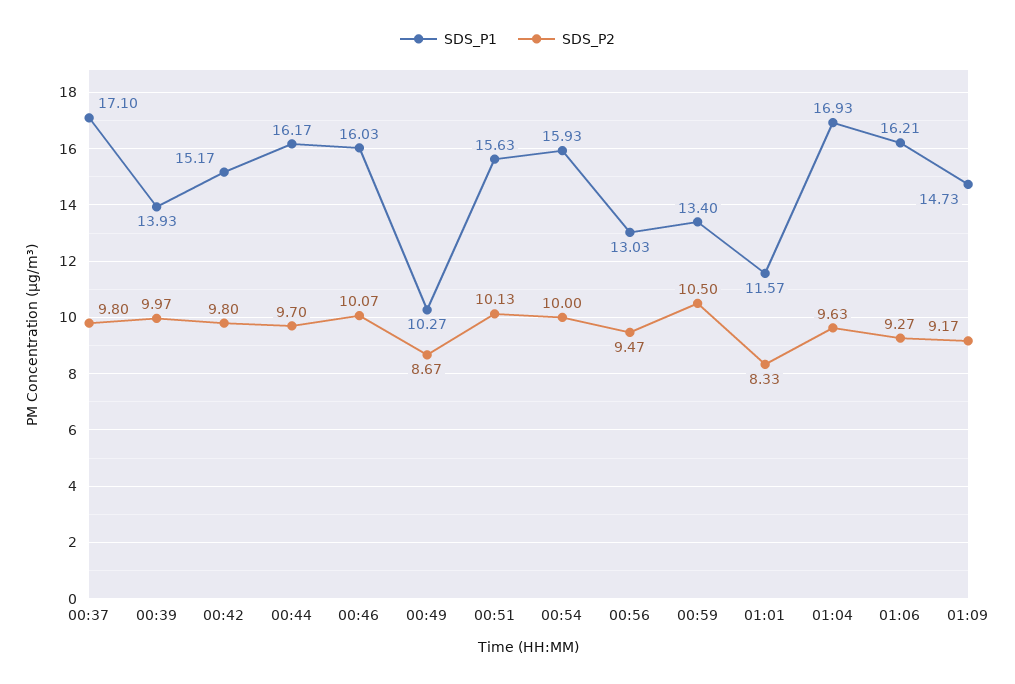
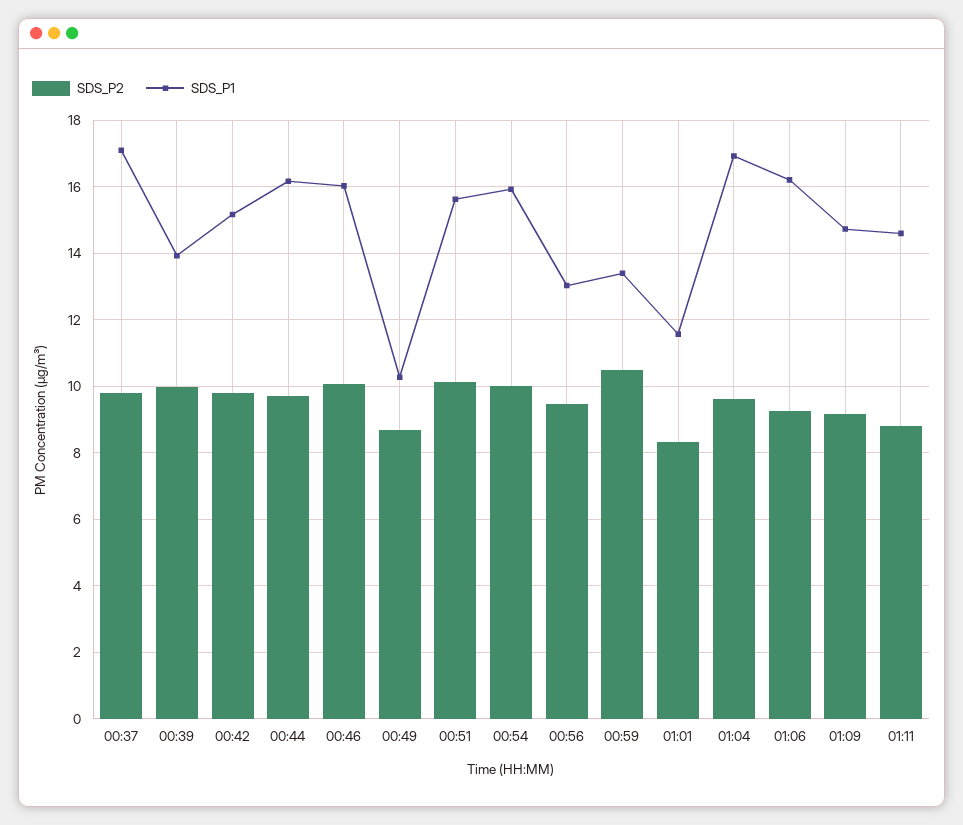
SDS_P2, 01:11: none -> 8.8
SDS_P1, 01:11: none -> 14.6

